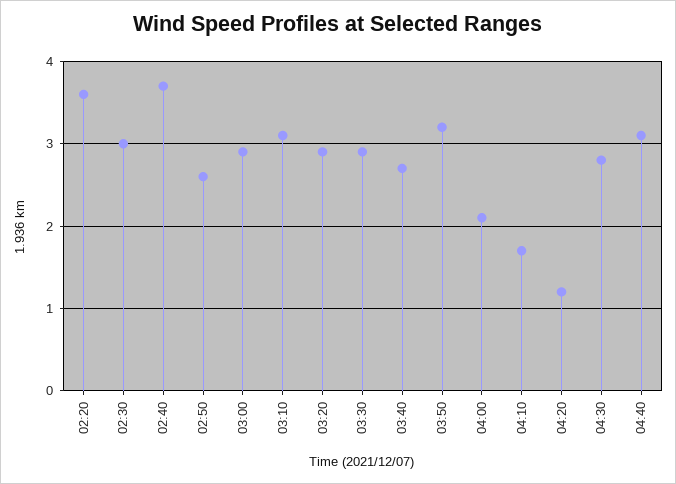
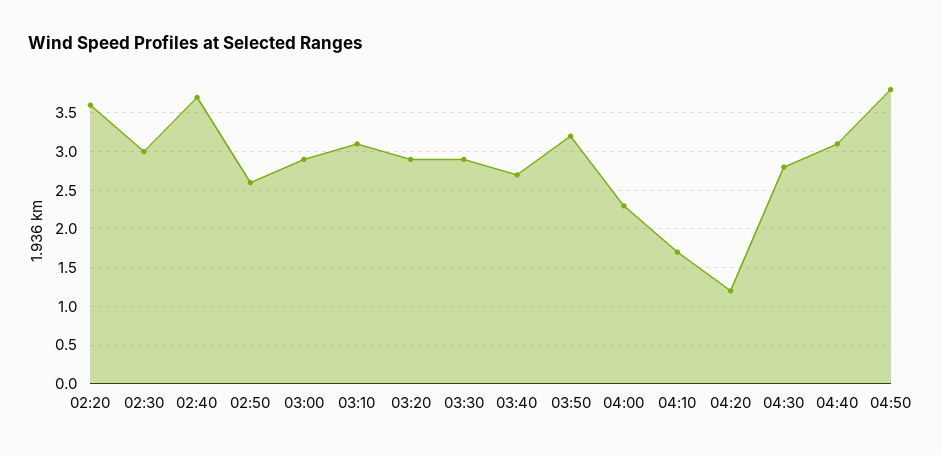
04:00: 2.1 -> 2.3
04:50: none -> 3.8

